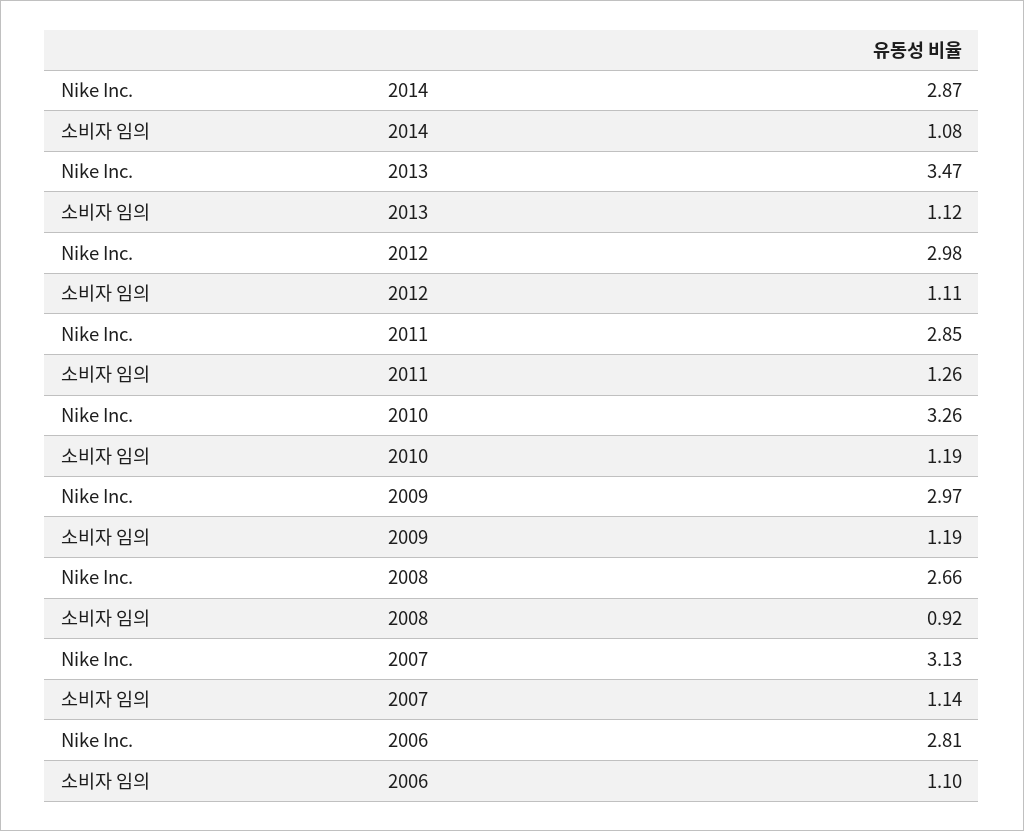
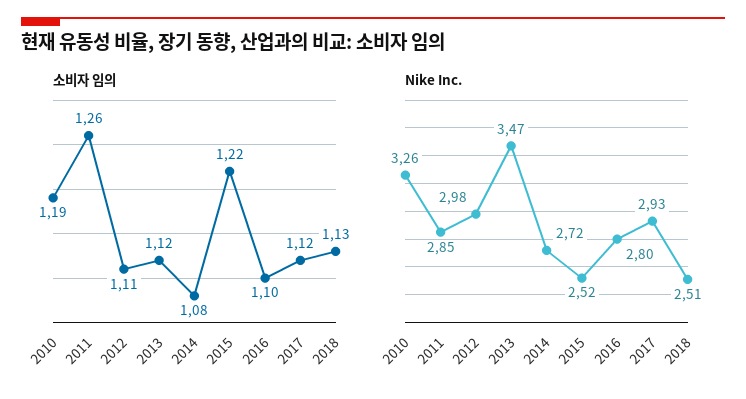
Nike Inc., 2014: 2.87 -> 2.72
Nike Inc., 2009: 2.97 -> none
소비자 임의, 2009: 1.19 -> none
Nike Inc., 2008: 2.66 -> none
소비자 임의, 2008: 0.92 -> none
Nike Inc., 2007: 3.13 -> none
소비자 임의, 2007: 1.14 -> none
Nike Inc., 2006: 2.81 -> none
소비자 임의, 2006: 1.1 -> none
소비자 임의, 2015: none -> 1.22
소비자 임의, 2016: none -> 1.1
소비자 임의, 2017: none -> 1.12
소비자 임의, 2018: none -> 1.13
Nike Inc., 2015: none -> 2.52
Nike Inc., 2016: none -> 2.8
Nike Inc., 2017: none -> 2.93
Nike Inc., 2018: none -> 2.51

